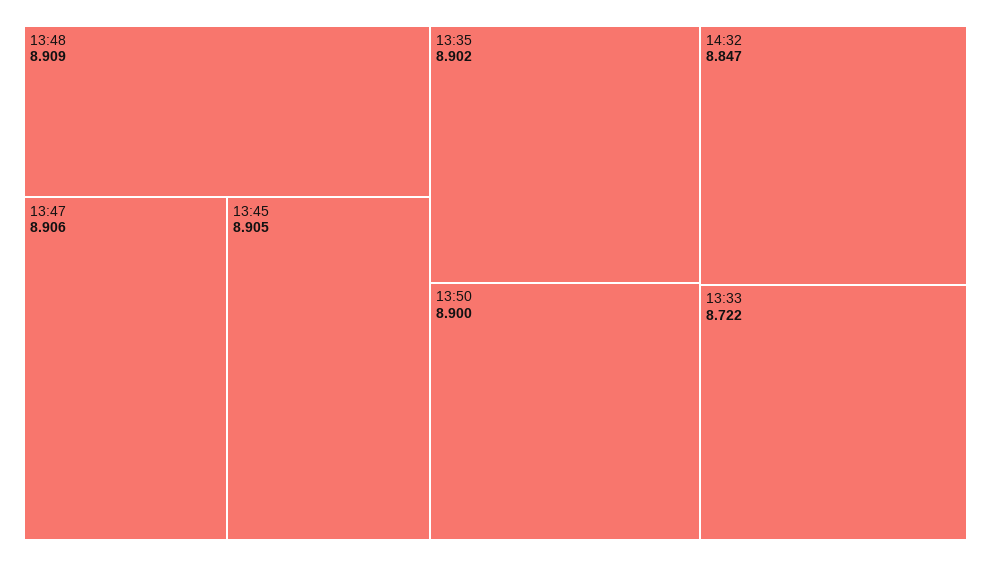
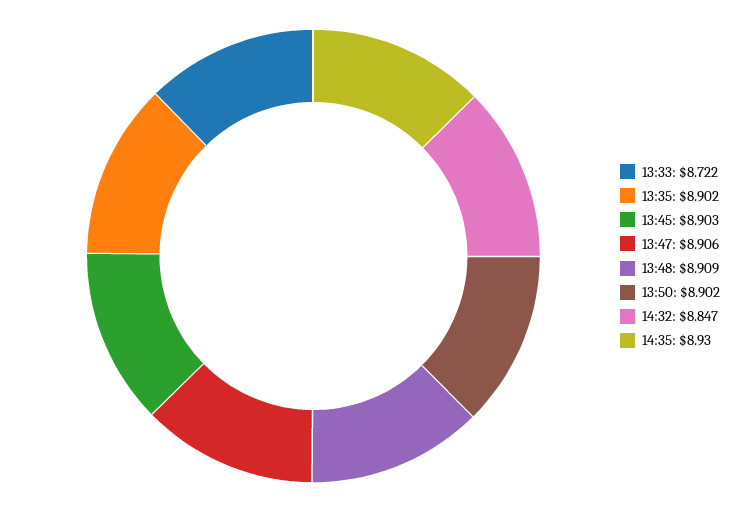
13:45: 8.905 -> 8.903
13:50: 8.9 -> 8.902
14:35: none -> 8.93

